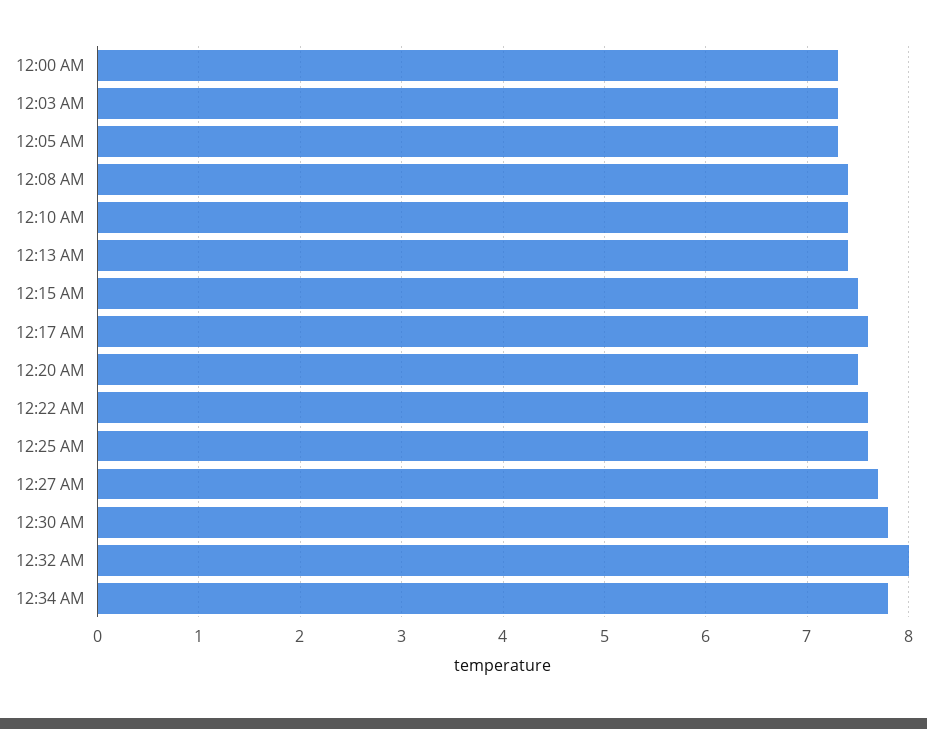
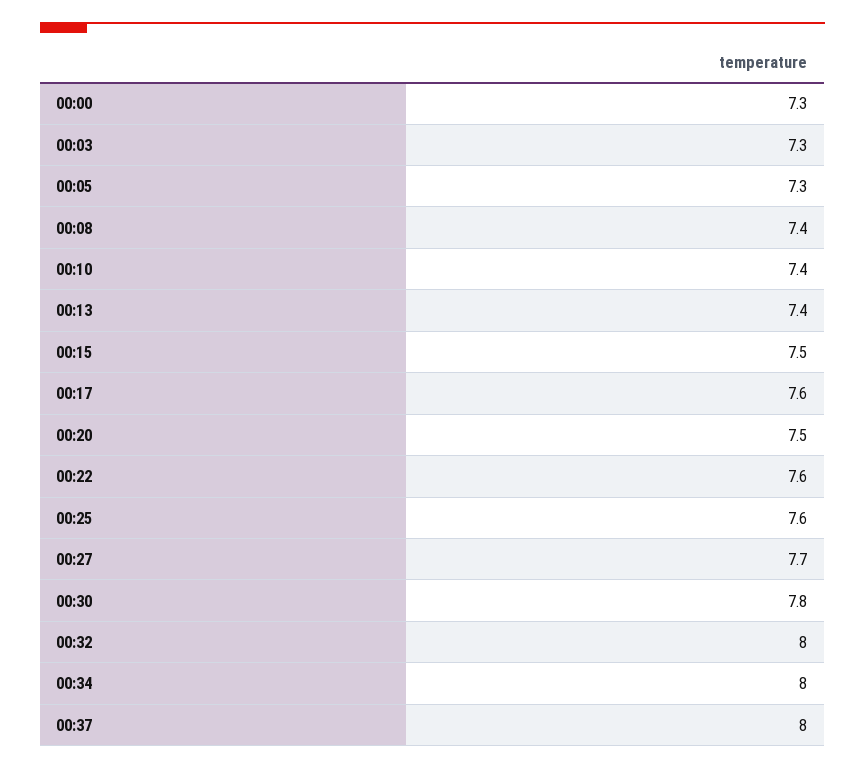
12:34 AM: 7.8 -> 8
00:37: none -> 8

